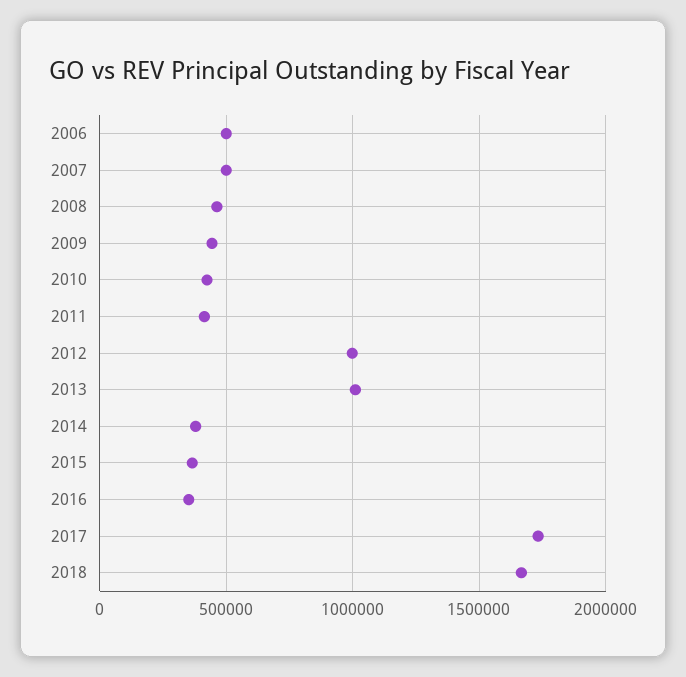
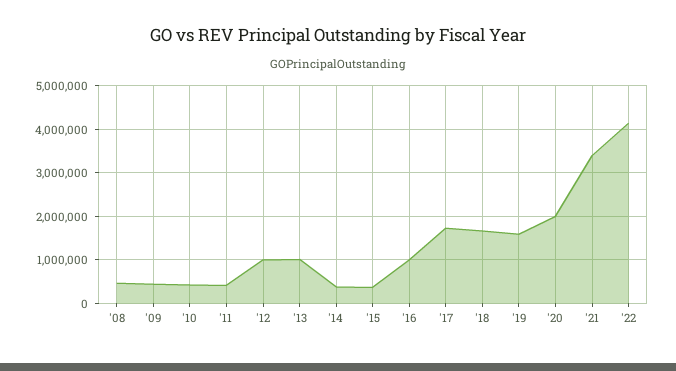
2006: 500000 -> none
2007: 500000 -> none
2016: 350000 -> 1000000
'19: none -> 1600000
'20: none -> 2000000
'21: none -> 3400000
'22: none -> 4200000

